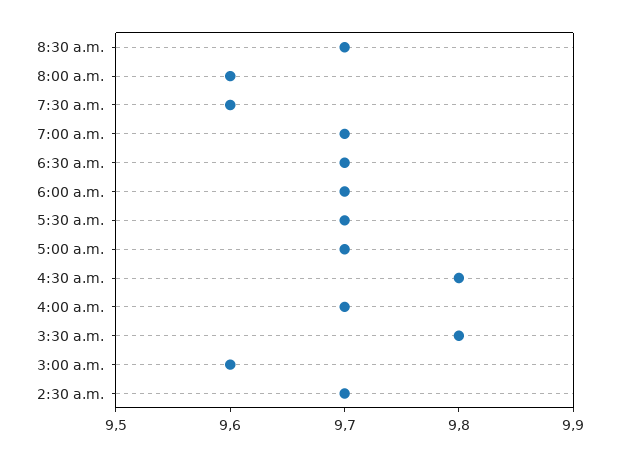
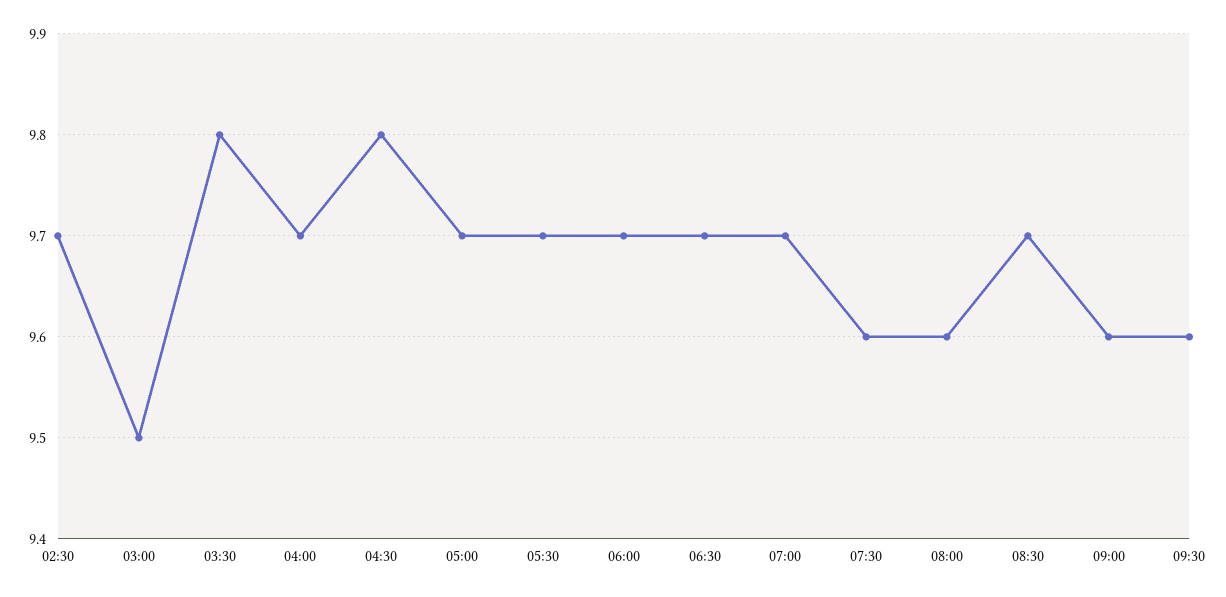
3:00 a.m.: 9.6 -> 9.5
09:00: none -> 9.6
09:30: none -> 9.6

